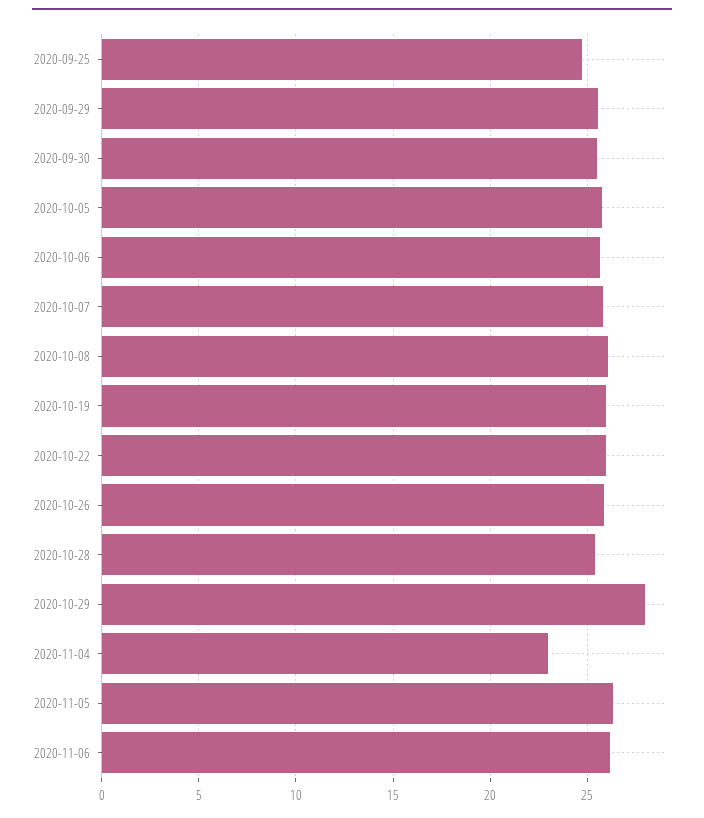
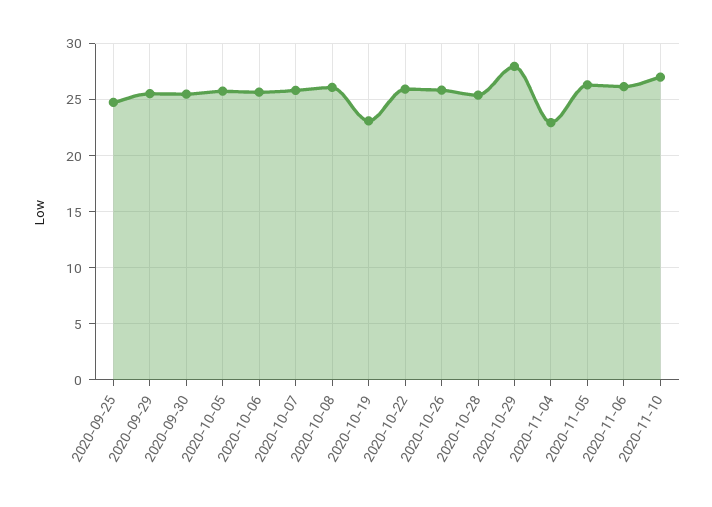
2020-10-19: 26 -> 23
2020-11-10: none -> 27

